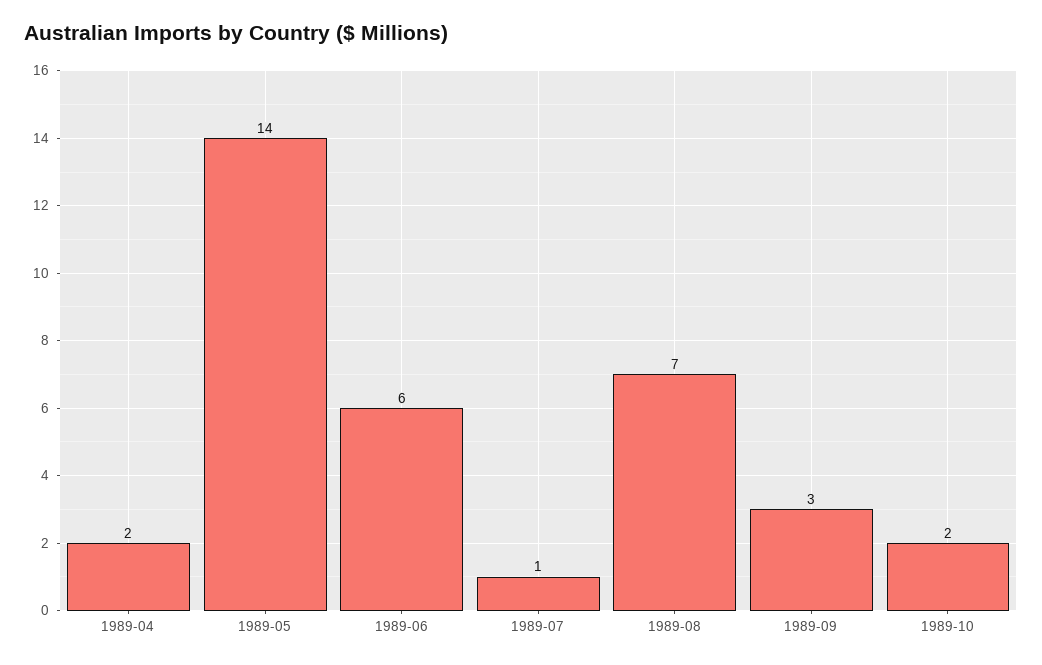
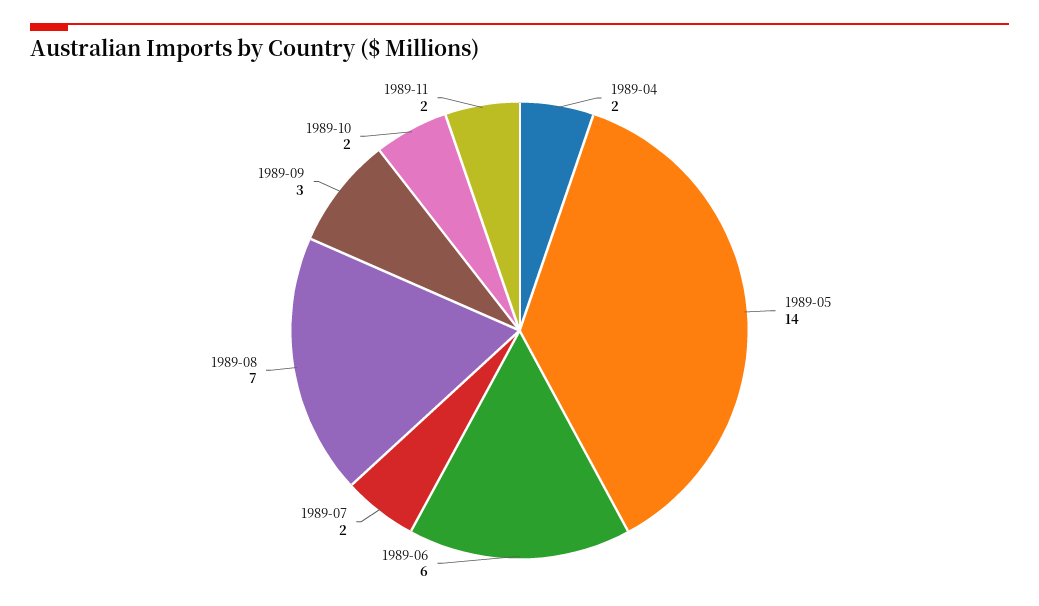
1989-07: 1 -> 2
1989-11: none -> 2

